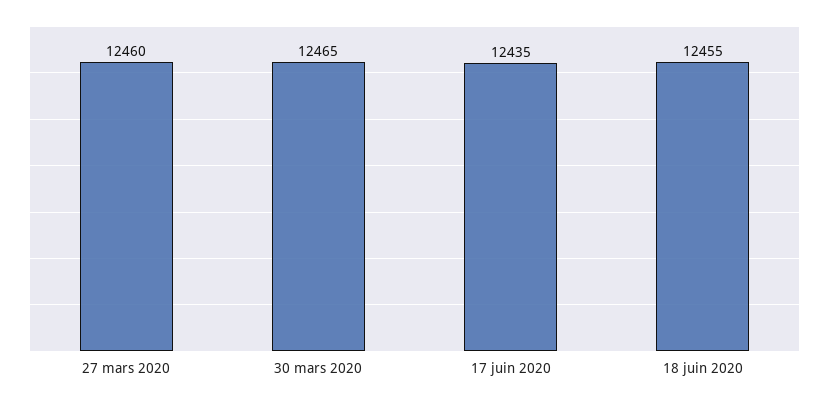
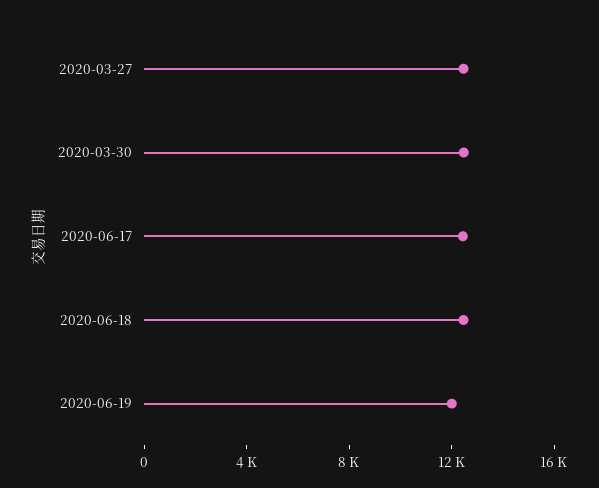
2020-06-19: none -> 12000

